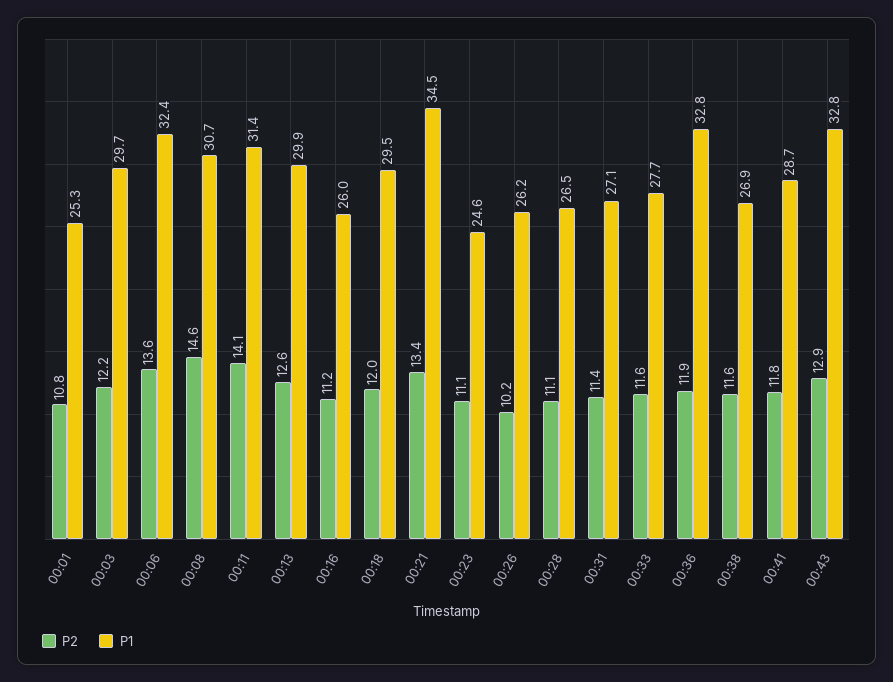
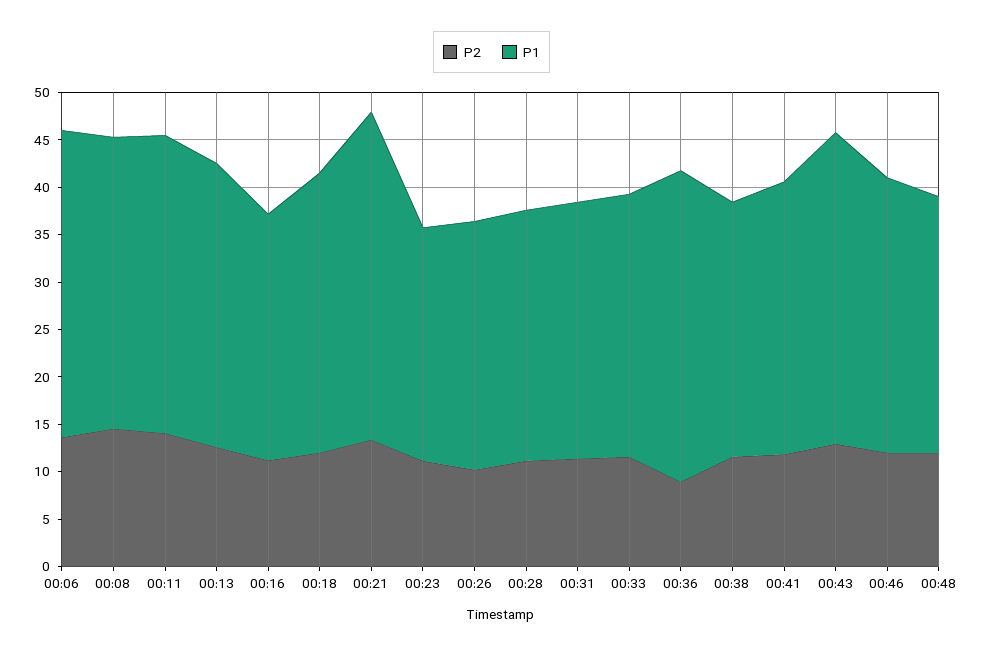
P2, 00:01: 10.8 -> none
P1, 00:01: 25.3 -> none
P2, 00:03: 12.2 -> none
P1, 00:03: 29.7 -> none
P2, 00:36: 11.9 -> 9
P2, 00:46: none -> 12
P1, 00:46: none -> 29
P2, 00:48: none -> 12
P1, 00:48: none -> 27

